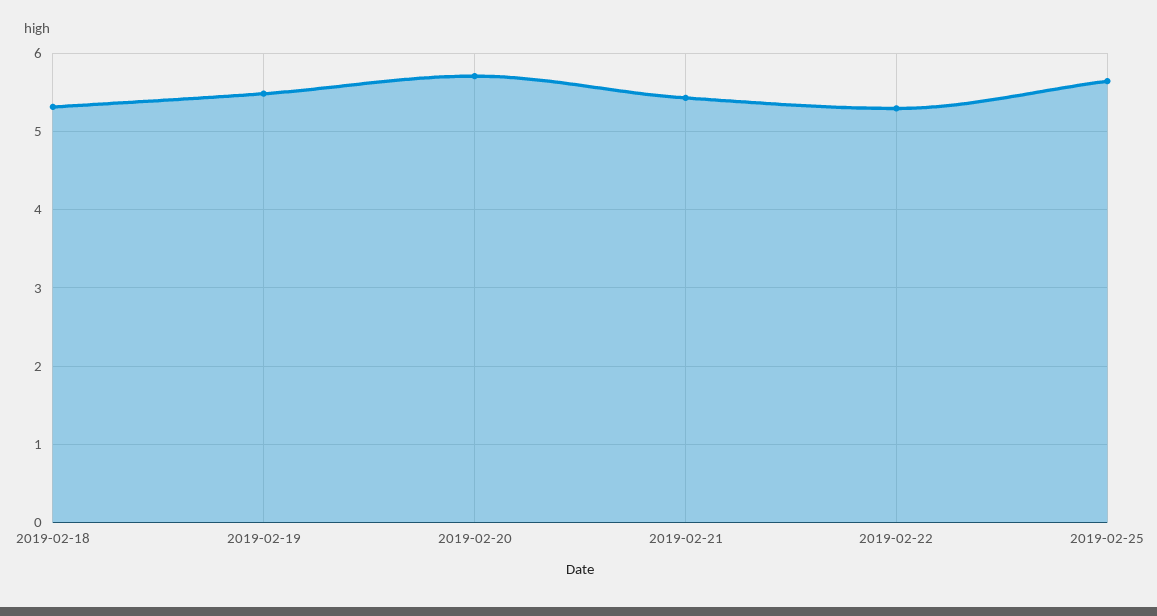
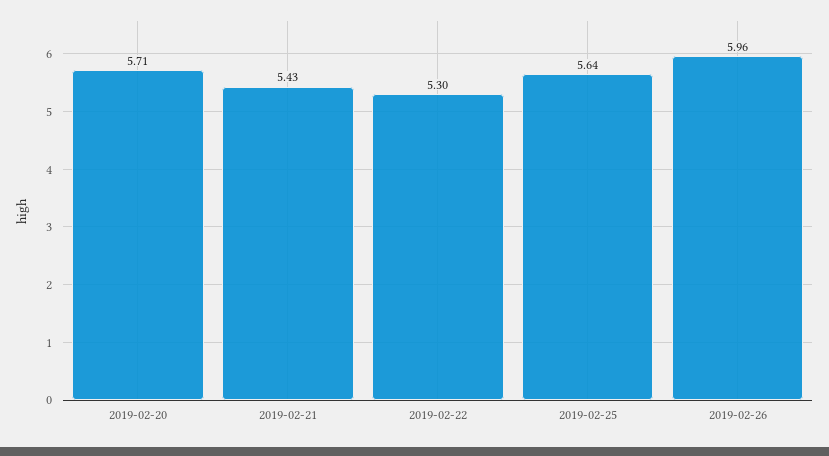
2019-02-18: 5.3 -> none
2019-02-19: 5.5 -> none
2019-02-26: none -> 5.96

